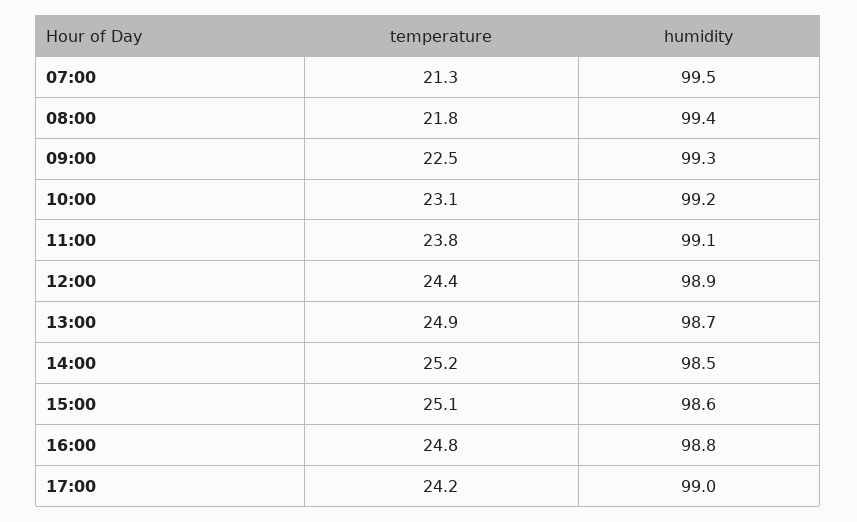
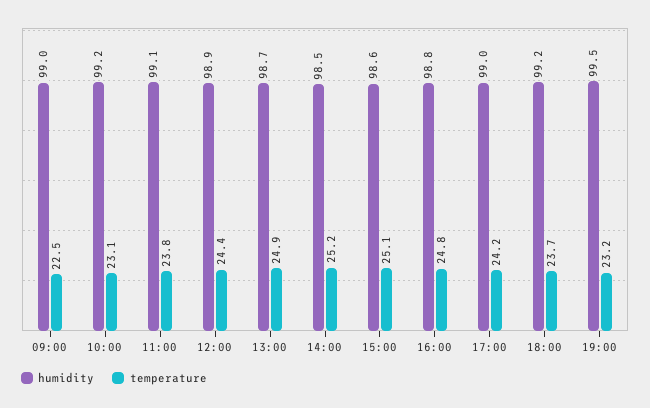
temperature, 07:00: 21.3 -> none
humidity, 07:00: 99.5 -> none
temperature, 08:00: 21.8 -> none
humidity, 08:00: 99.4 -> none
humidity, 09:00: 99.3 -> 99
humidity, 18:00: none -> 99.2
temperature, 18:00: none -> 23.7
humidity, 19:00: none -> 99.5
temperature, 19:00: none -> 23.2

